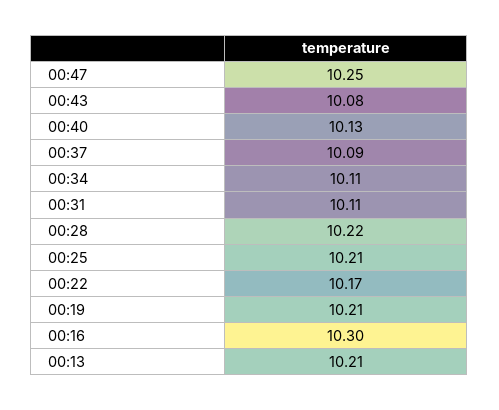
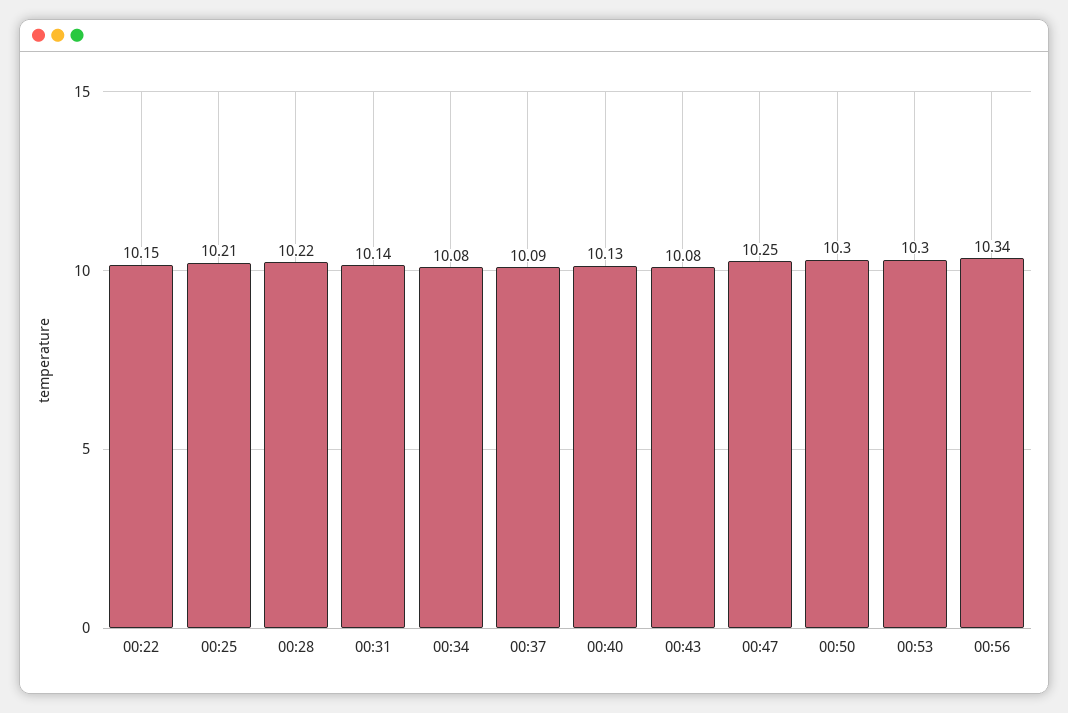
00:34: 10.11 -> 10.08
00:31: 10.11 -> 10.14
00:22: 10.17 -> 10.15
00:19: 10.21 -> none
00:16: 10.3 -> none
00:13: 10.21 -> none
00:50: none -> 10.3
00:53: none -> 10.3
00:56: none -> 10.34

